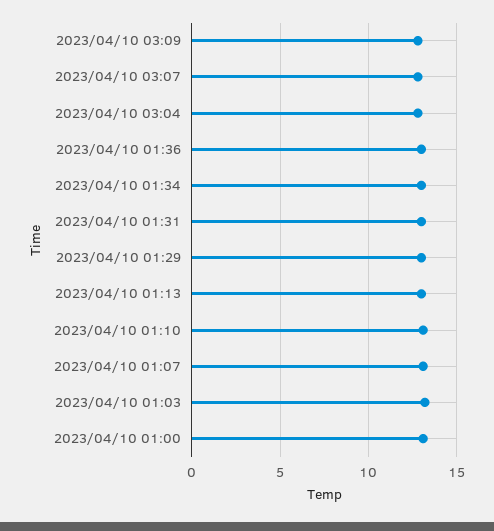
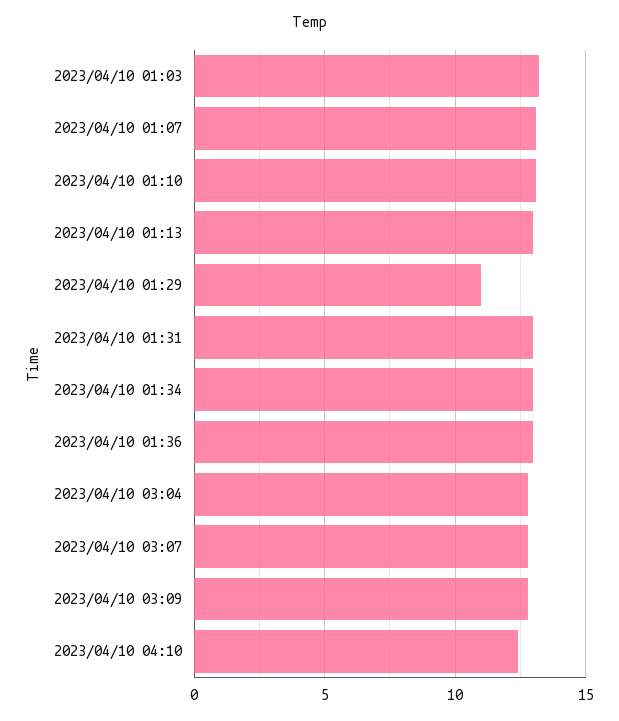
2023/04/10 01:29: 13 -> 11
2023/04/10 01:00: 13 -> none
2023/04/10 04:10: none -> 12.5

